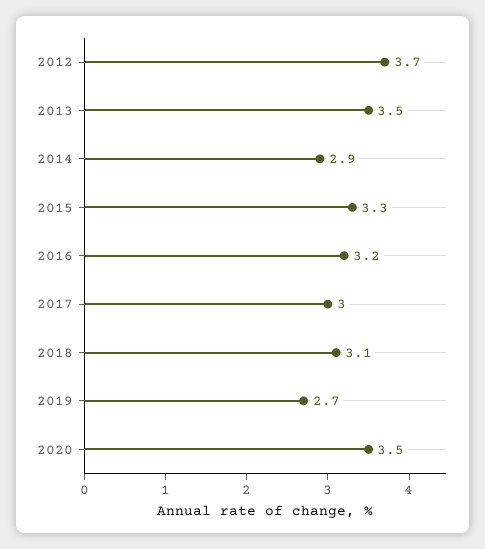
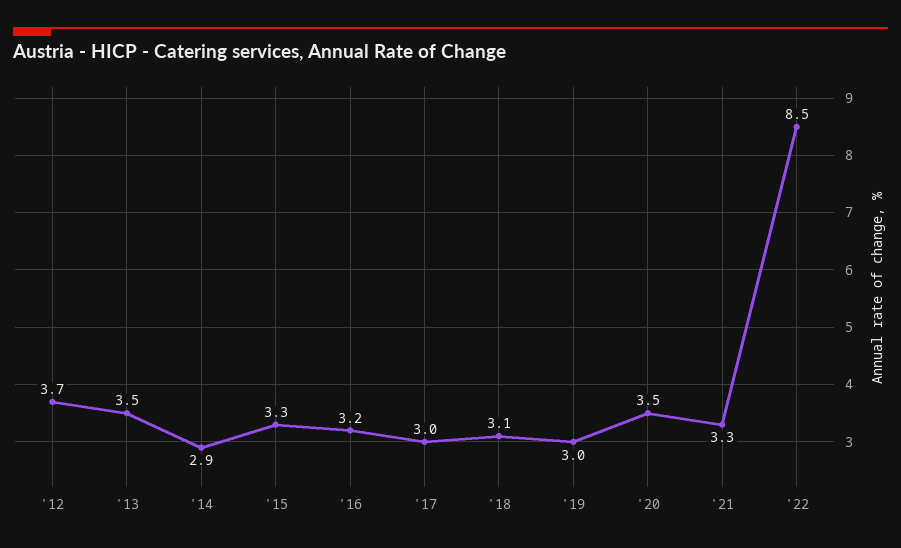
2019: 2.7 -> 3
'21: none -> 3.3
'22: none -> 8.5

